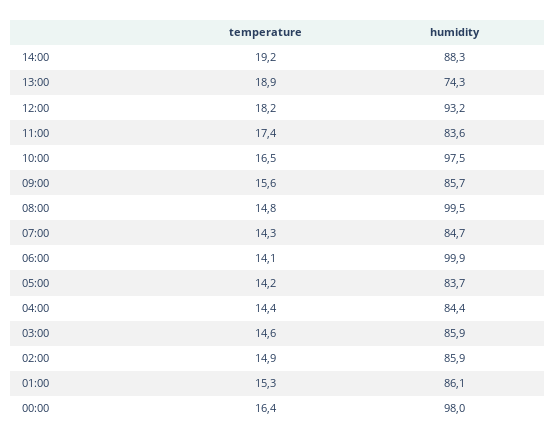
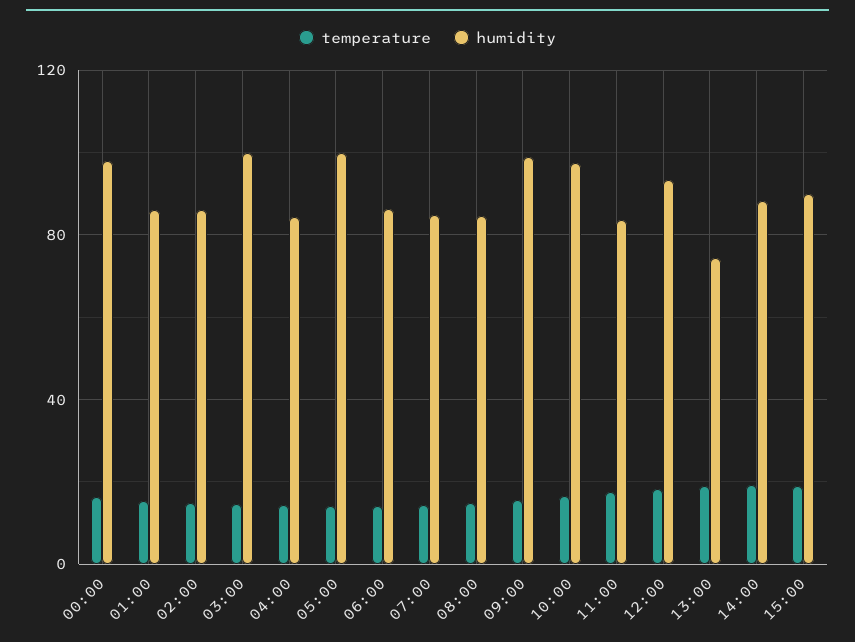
humidity, 09:00: 85.7 -> 100
humidity, 08:00: 99.5 -> 85
humidity, 06:00: 99.9 -> 85
humidity, 05:00: 83.7 -> 100
humidity, 03:00: 85.9 -> 100
temperature, 15:00: none -> 20
humidity, 15:00: none -> 90

